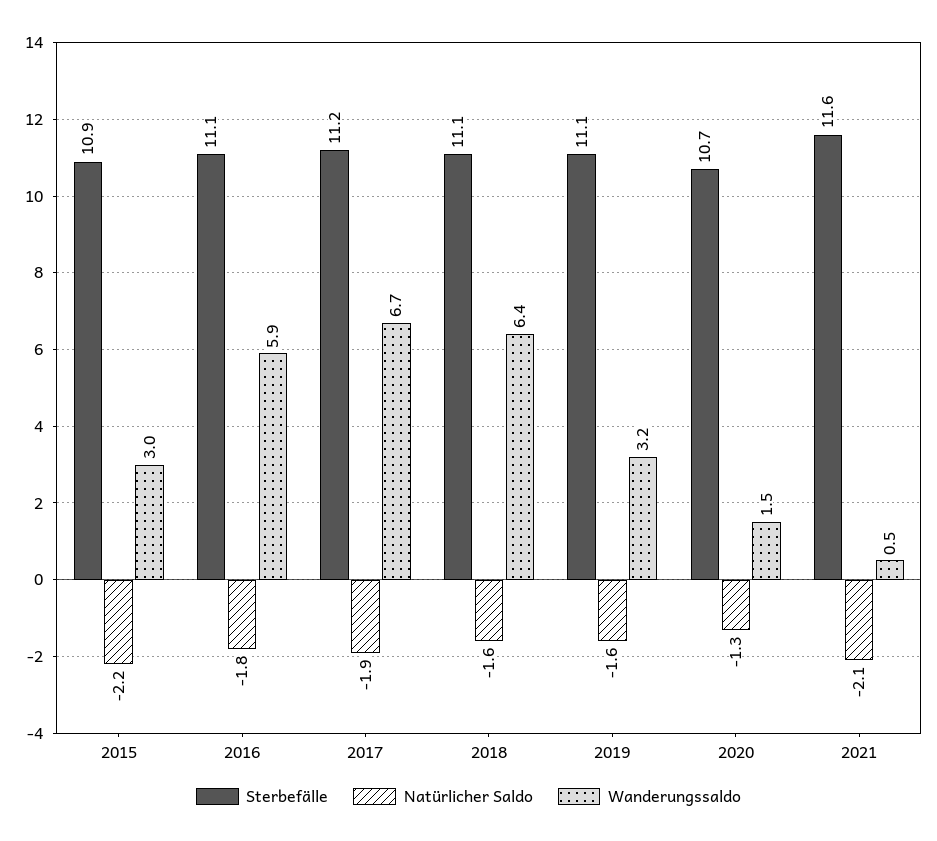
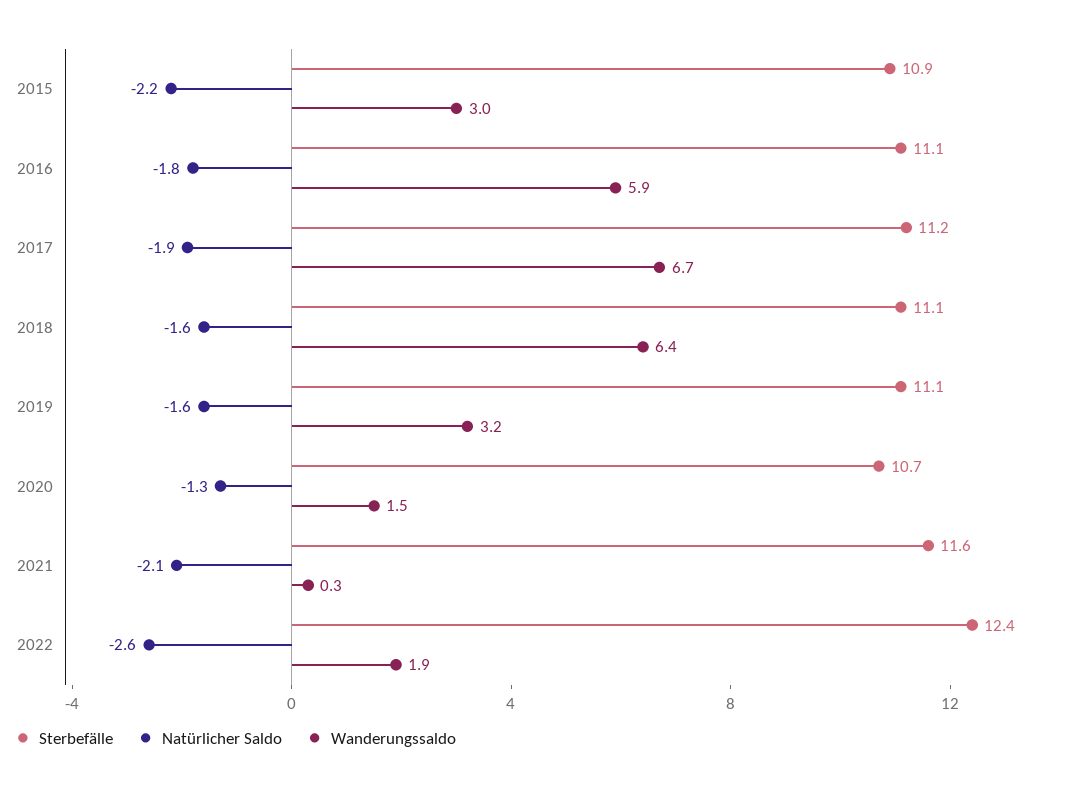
Wanderungssaldo, 2021: 0.5 -> 0.3
Sterbefälle, 2022: none -> 12.4
Natürlicher Saldo, 2022: none -> -2.6
Wanderungssaldo, 2022: none -> 1.9

